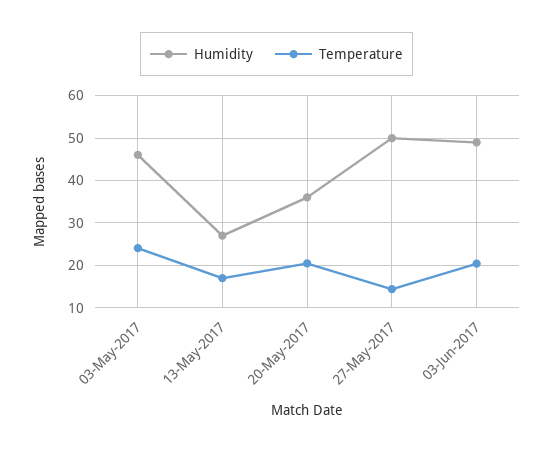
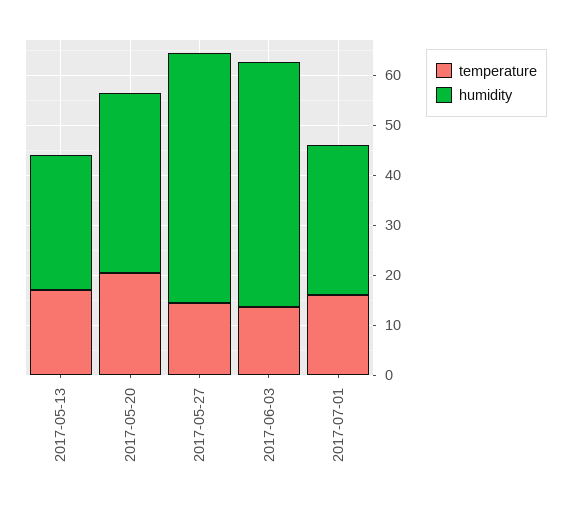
Humidity, 03-May-2017: 46 -> none
Temperature, 03-May-2017: 24 -> none
Temperature, 03-Jun-2017: 20 -> 14
Temperature, 2017-07-01: none -> 16
Humidity, 2017-07-01: none -> 30

